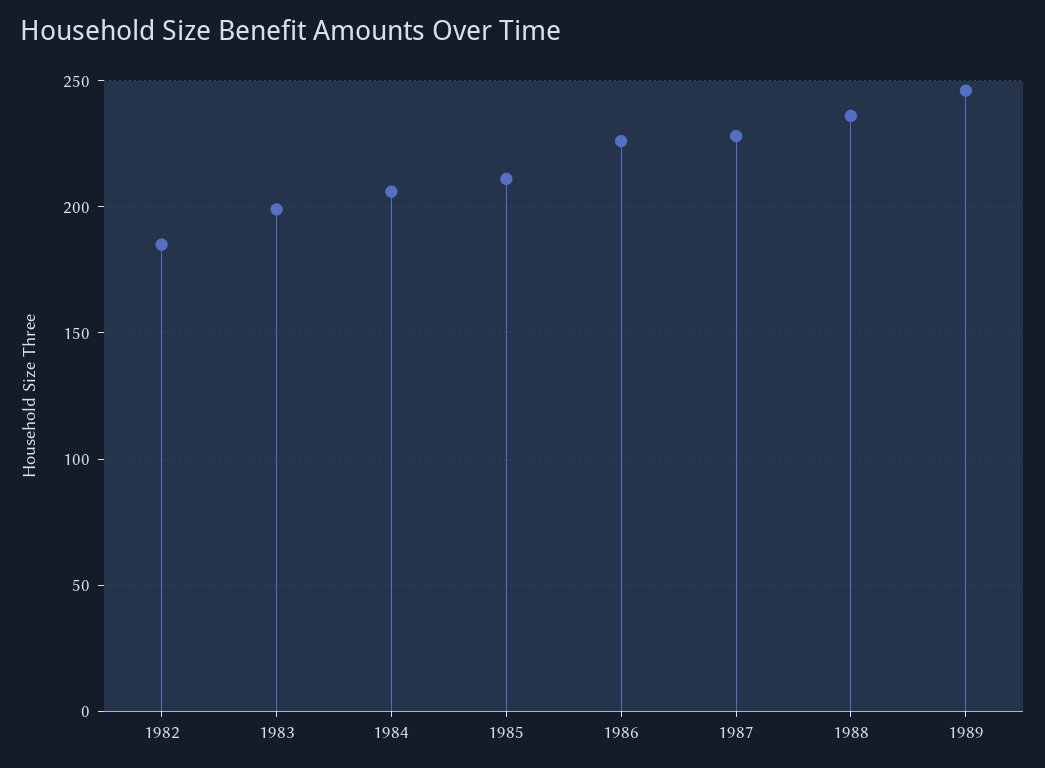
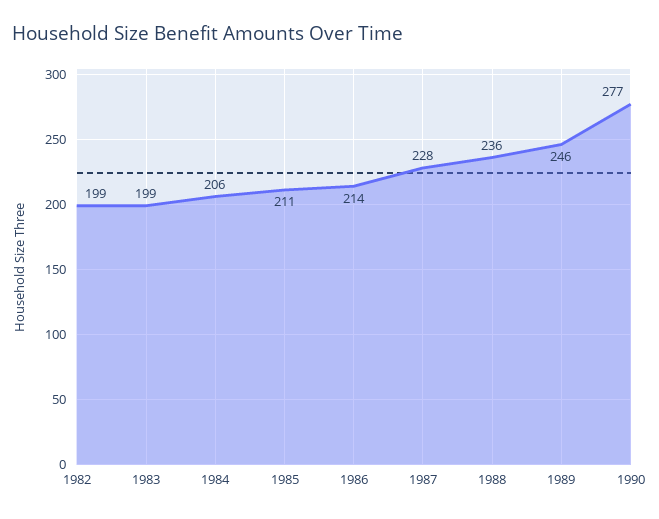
1982: 185 -> 199
1986: 225 -> 214
1990: none -> 277

